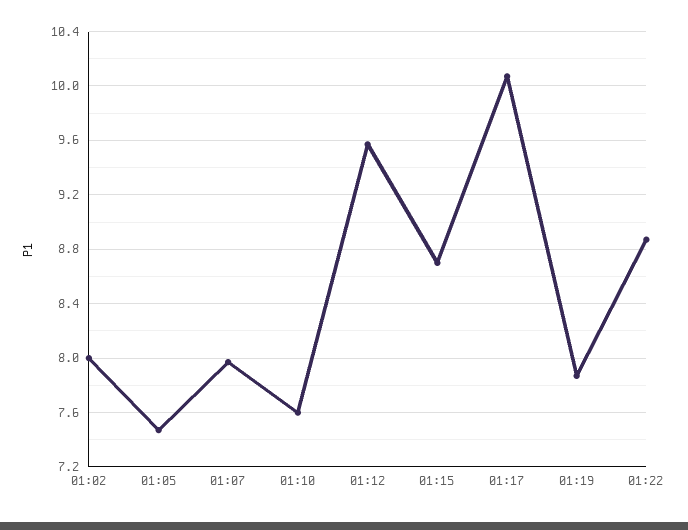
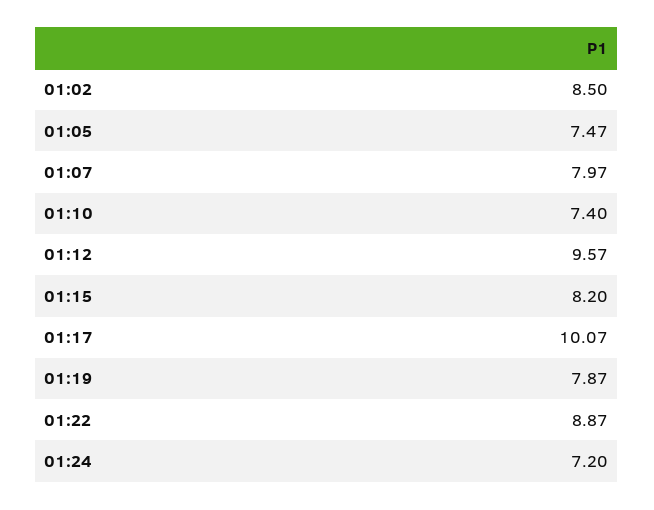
01:02: 8 -> 8.5
01:10: 7.6 -> 7.4
01:15: 8.7 -> 8.2
01:24: none -> 7.2

